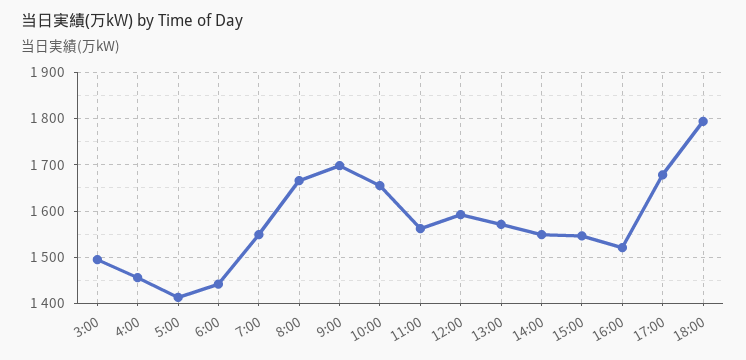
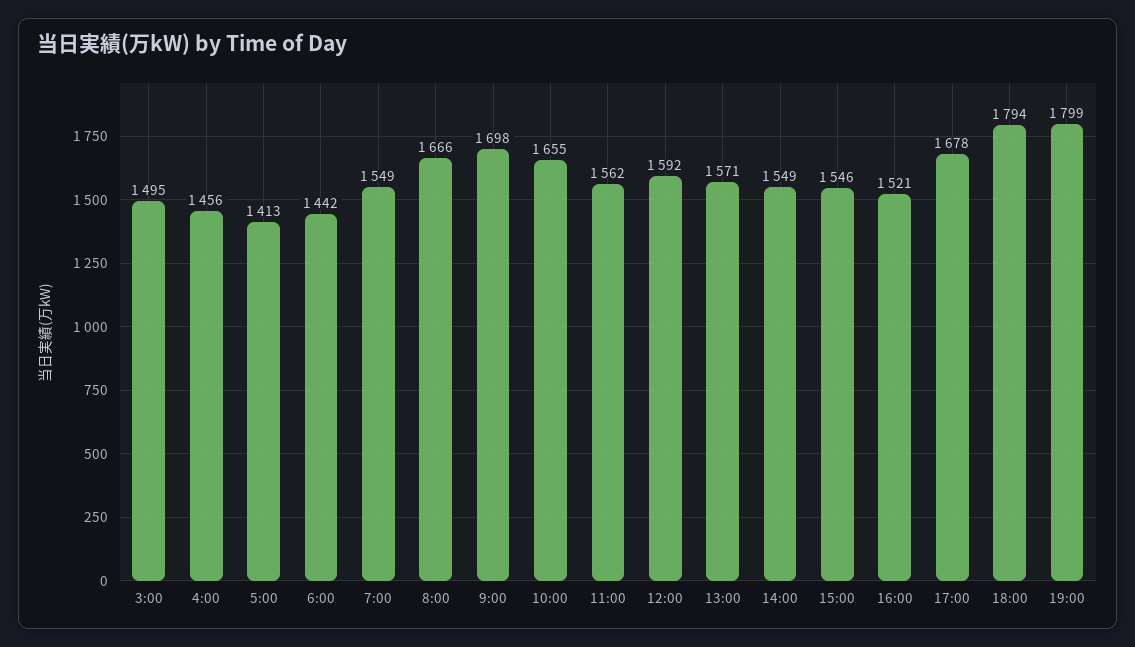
19:00: none -> 1799

